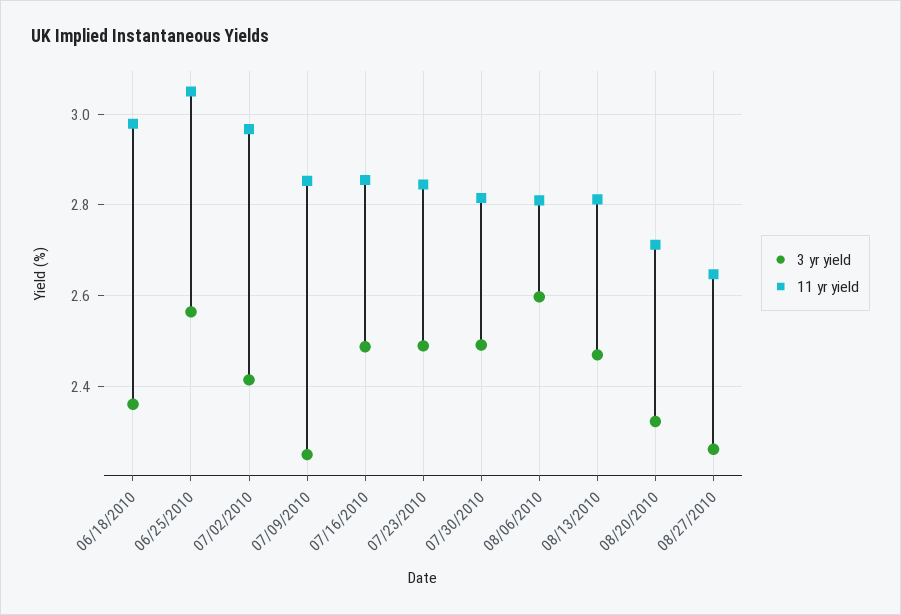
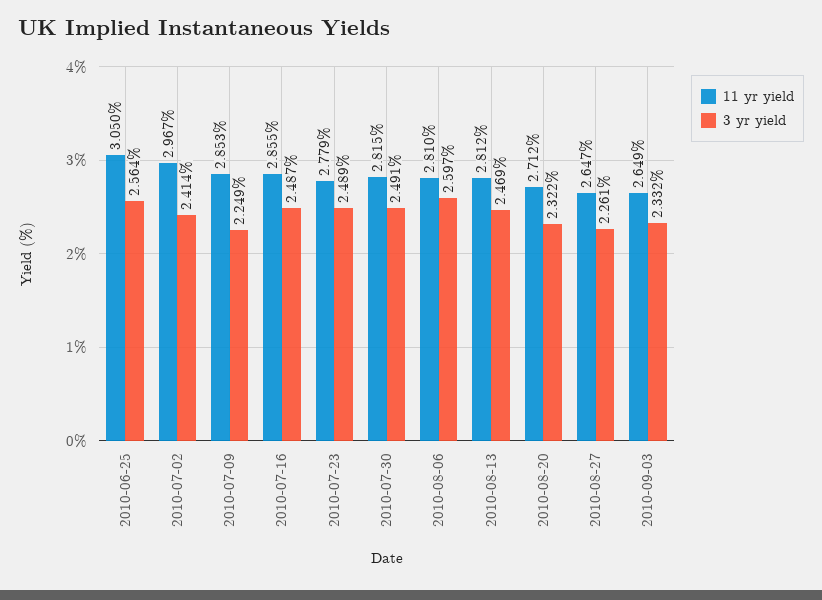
3 yr yield, 06/18/2010: 2.36 -> none
11 yr yield, 06/18/2010: 2.98 -> none
11 yr yield, 07/23/2010: 2.84 -> 2.779
11 yr yield, 2010-09-03: none -> 2.649
3 yr yield, 2010-09-03: none -> 2.332

